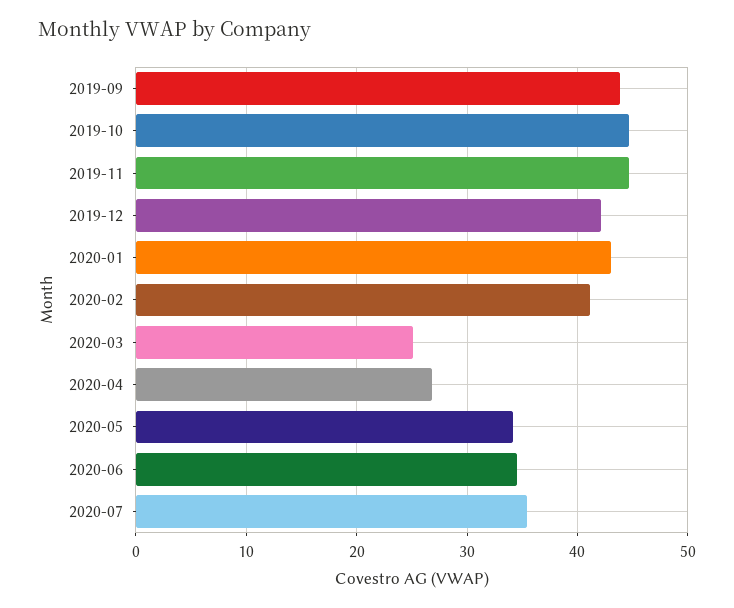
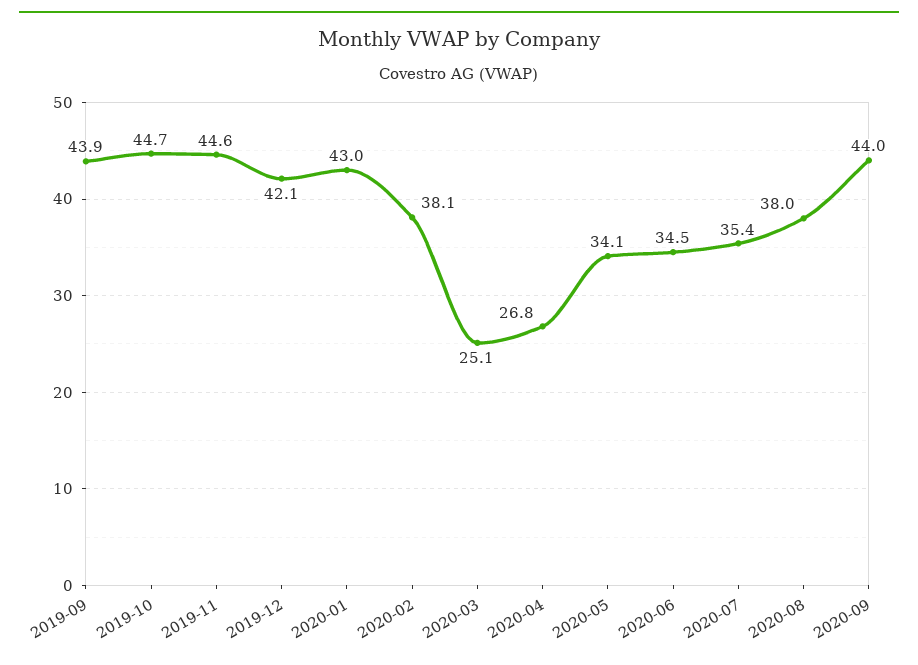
2020-02: 41 -> 38.1
2020-08: none -> 38
2020-09: none -> 44

